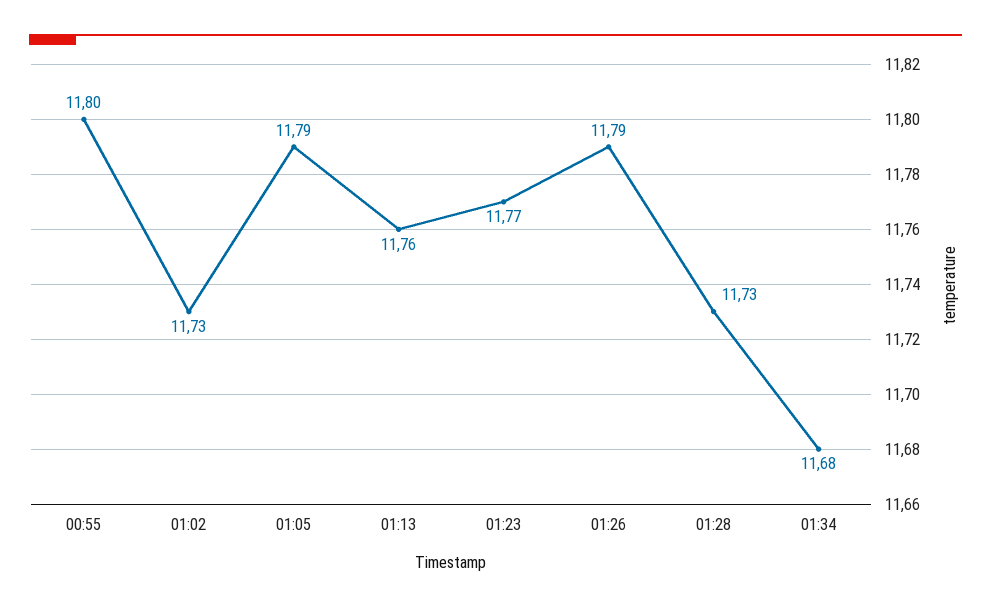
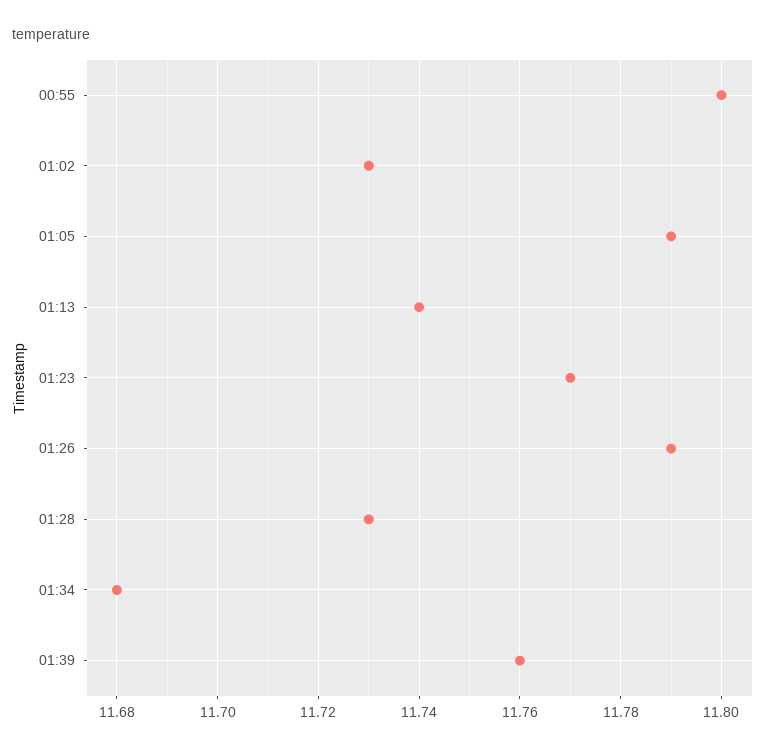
01:13: 11.76 -> 11.74
01:39: none -> 11.76

